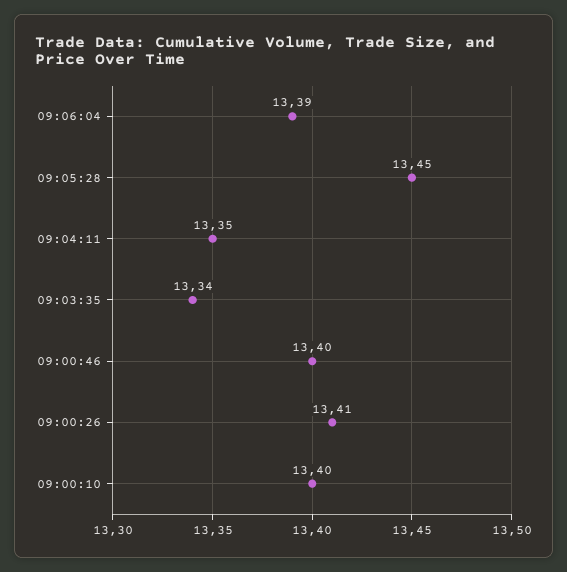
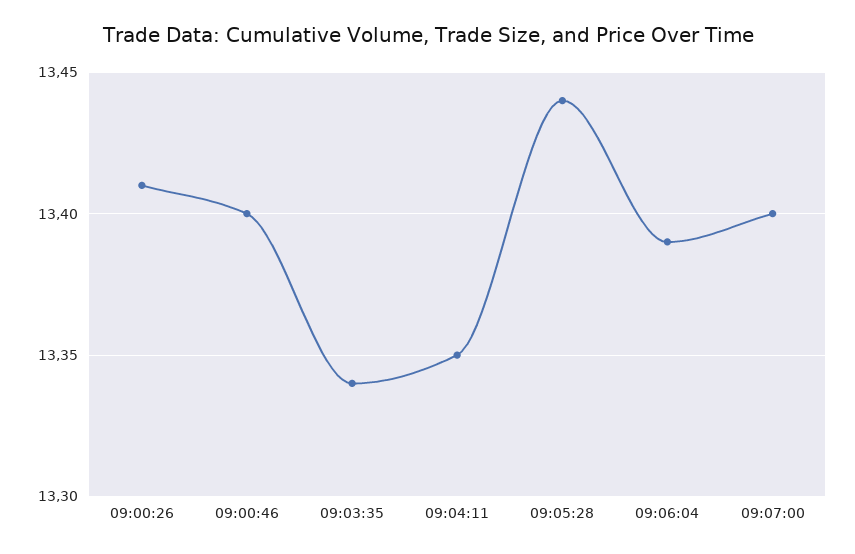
09:05:28: 13.45 -> 13.44
09:00:10: 13.4 -> none
09:07:00: none -> 13.4

